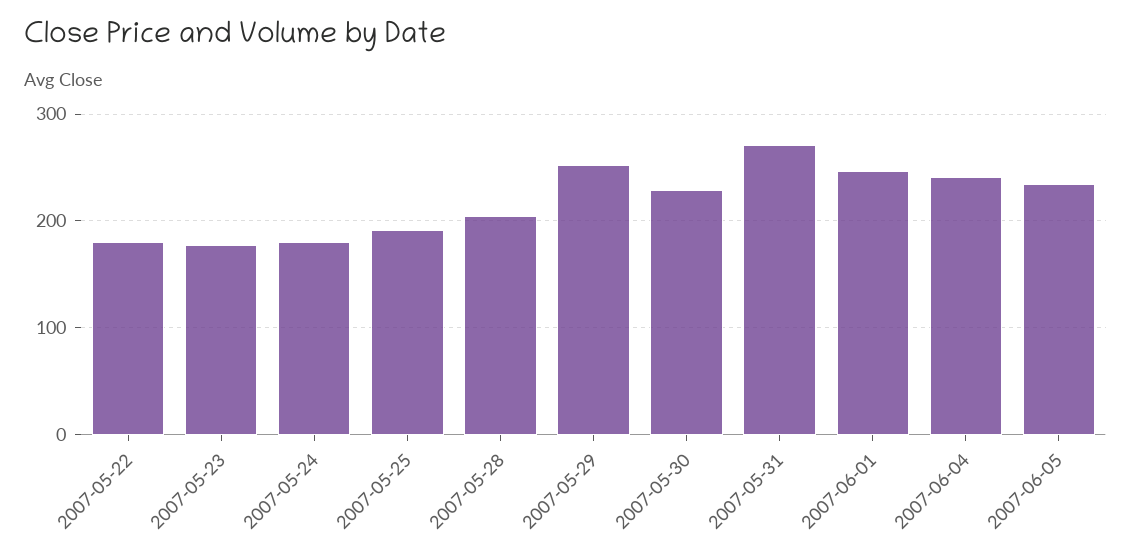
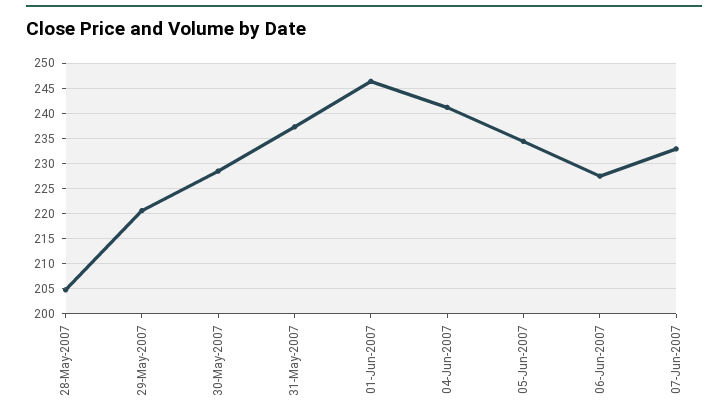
2007-05-22: 180 -> none
2007-05-23: 180 -> none
2007-05-24: 180 -> none
2007-05-25: 190 -> none
2007-05-29: 250 -> 220
2007-05-31: 270 -> 237.5
06-Jun-2007: none -> 227.5
07-Jun-2007: none -> 232.5

